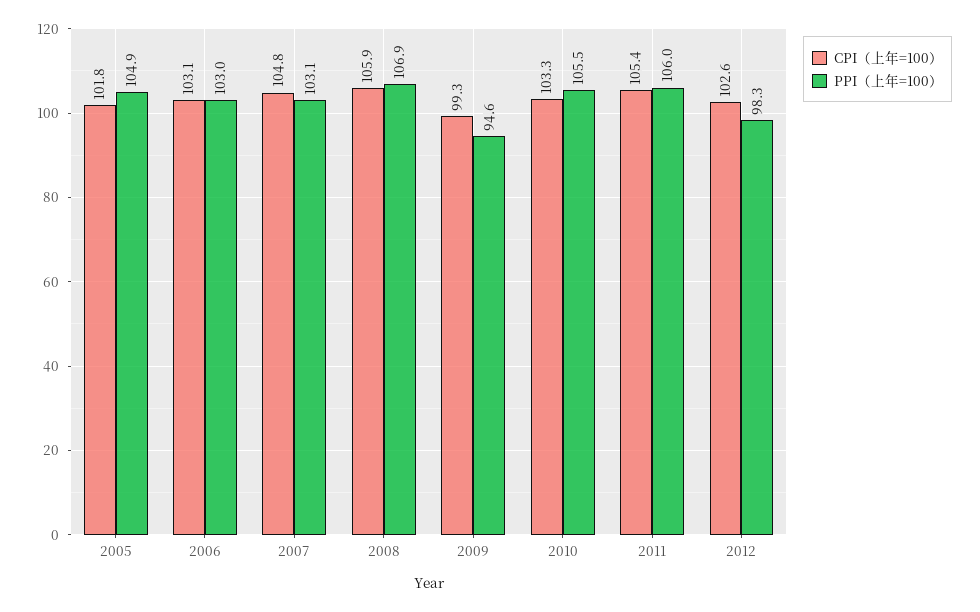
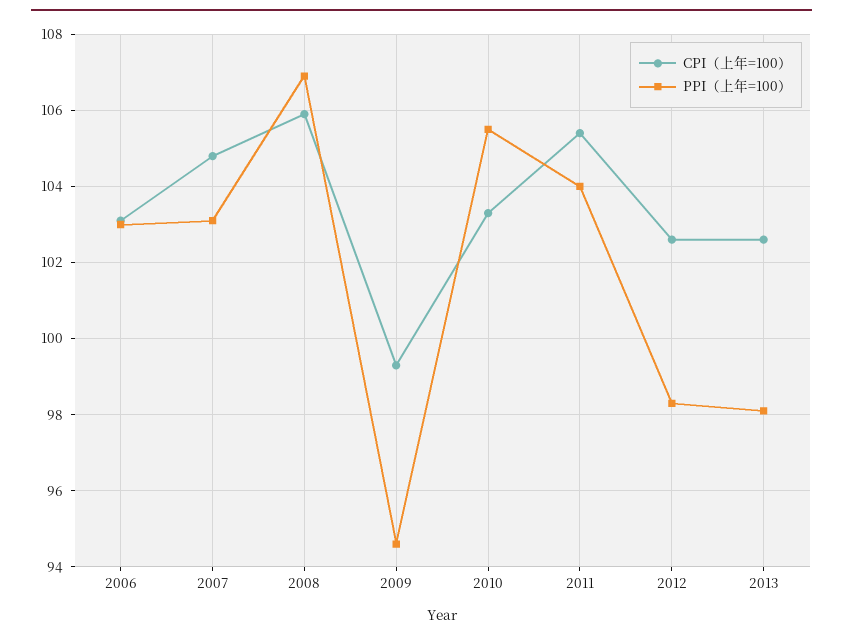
CPI（上年=100）, 2005: 101.8 -> none
PPI（上年=100）, 2005: 104.9 -> none
PPI（上年=100）, 2011: 106 -> 104
CPI（上年=100）, 2013: none -> 102.5
PPI（上年=100）, 2013: none -> 98

